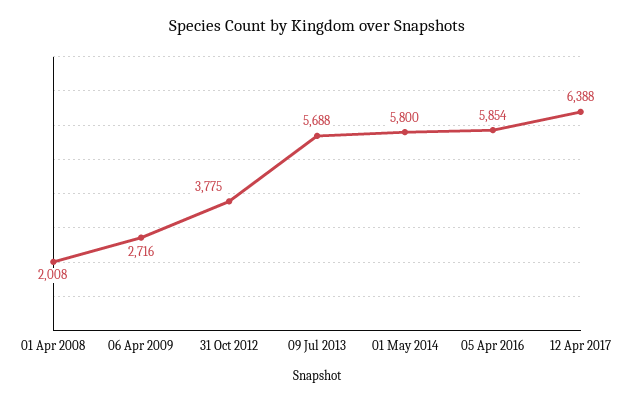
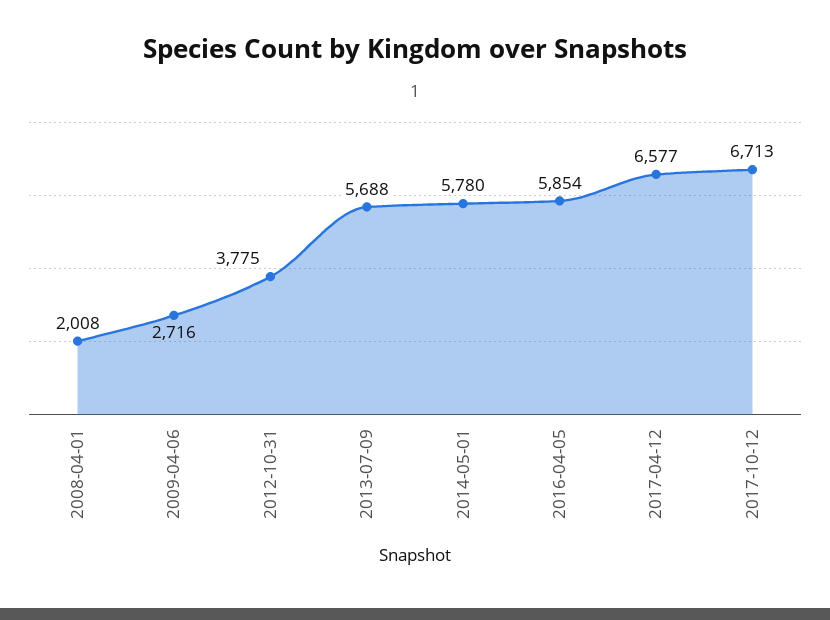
01 May 2014: 5800 -> 5780
12 Apr 2017: 6388 -> 6577
2017-10-12: none -> 6713

